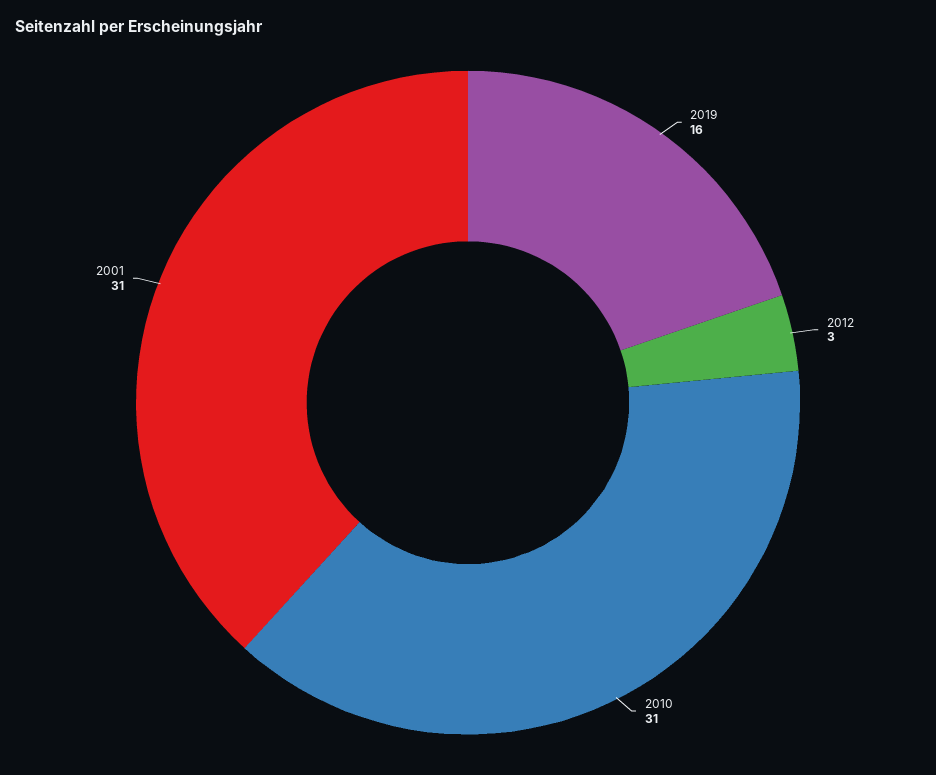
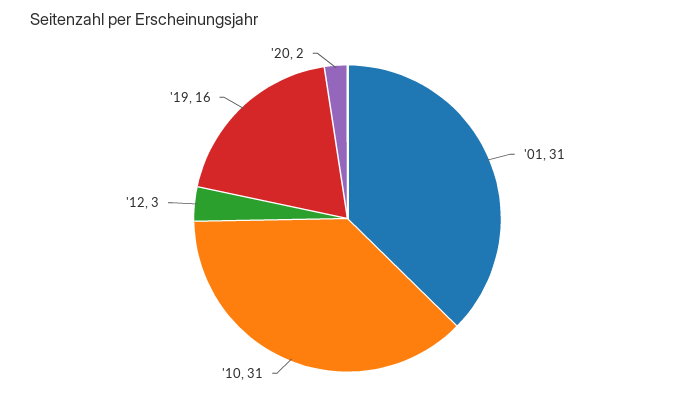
'20: none -> 2

